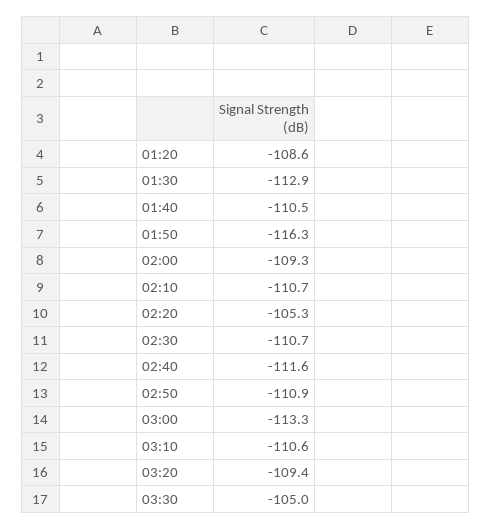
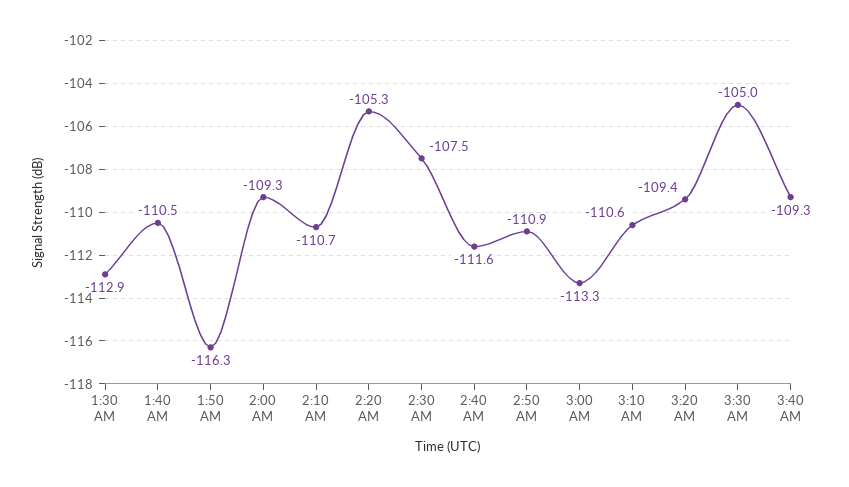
01:20: -108.6 -> none
02:30: -110.7 -> -107.5
3:40 AM: none -> -109.3

